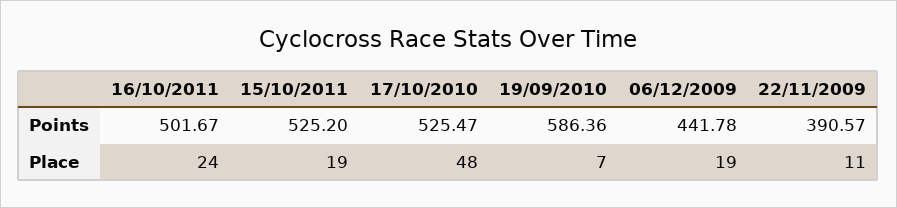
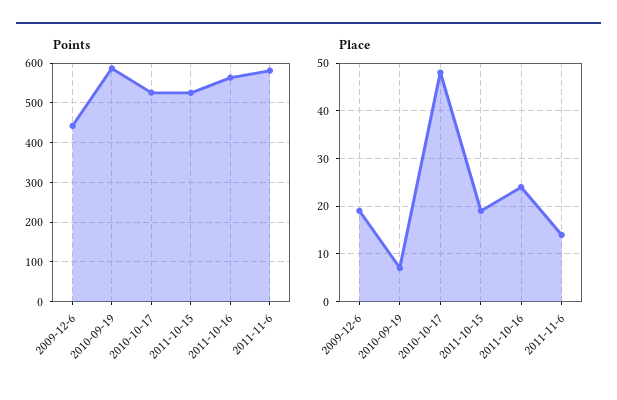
Points, 16/10/2011: 501.67 -> 560
Points, 22/11/2009: 390.57 -> none
Place, 22/11/2009: 11 -> none
Points, 2011-11-6: none -> 580
Place, 2011-11-6: none -> 15

